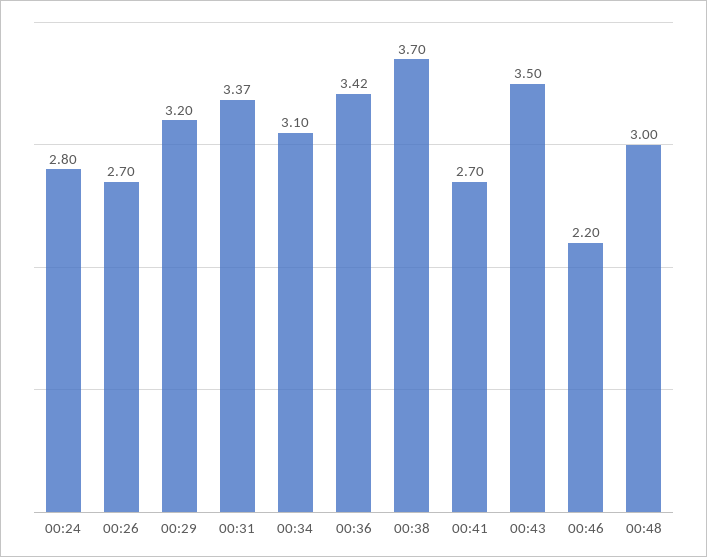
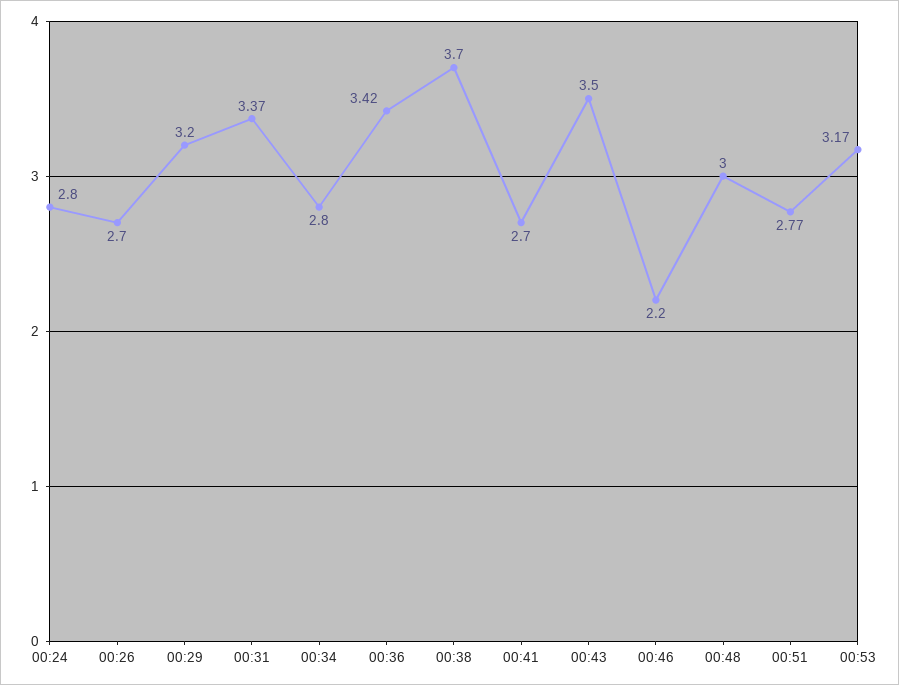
00:34: 3.1 -> 2.8
00:51: none -> 2.77
00:53: none -> 3.17

